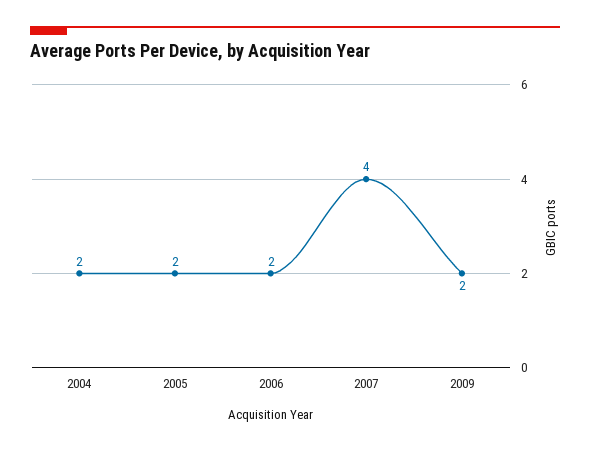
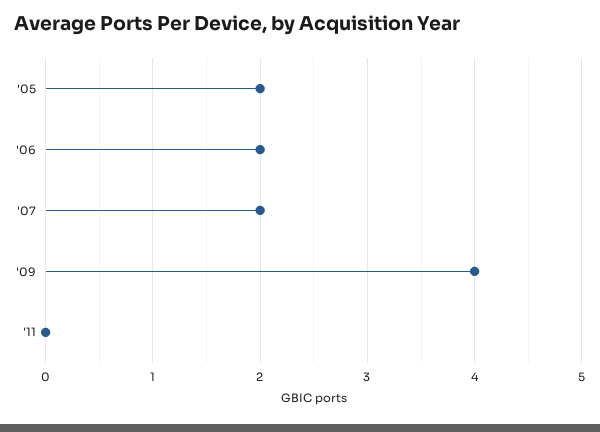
2004: 2 -> none
2007: 4 -> 2
2009: 2 -> 4
'11: none -> 0

